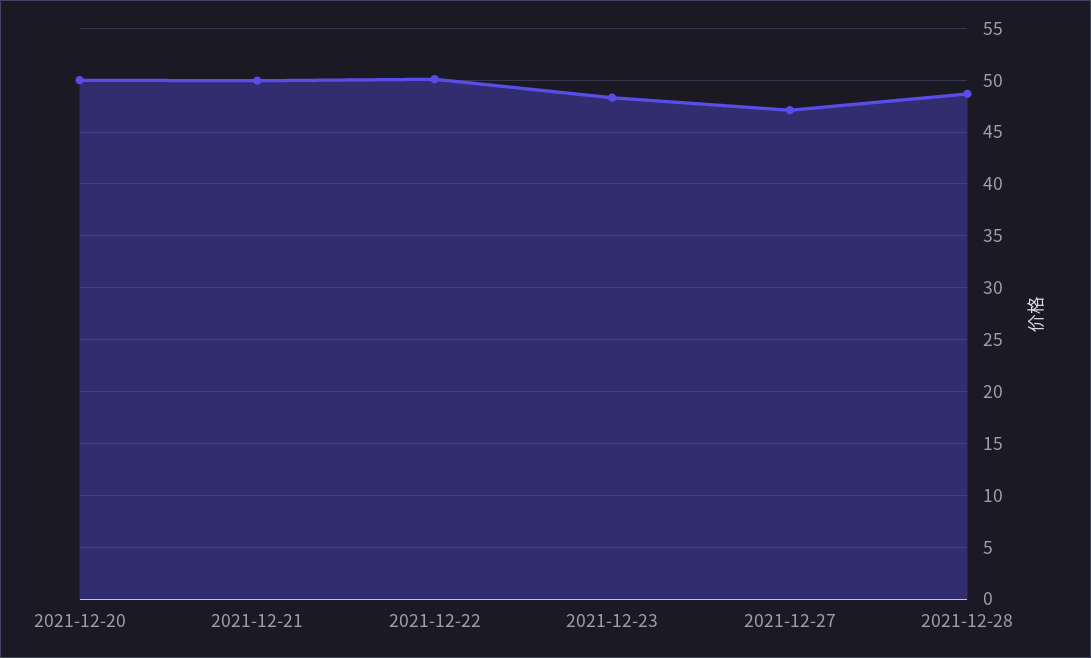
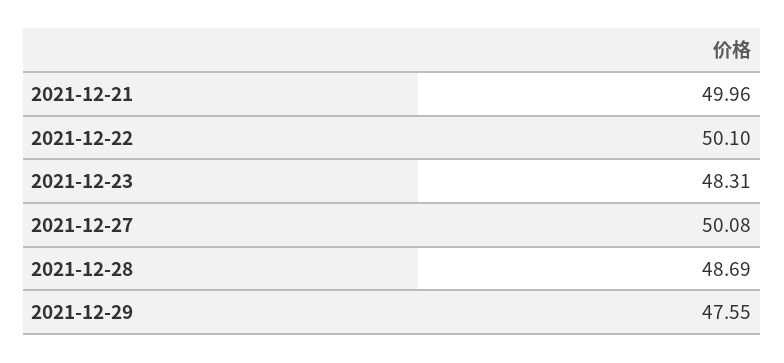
2021-12-20: 50 -> none
2021-12-27: 47 -> 50.08
2021-12-29: none -> 47.55

